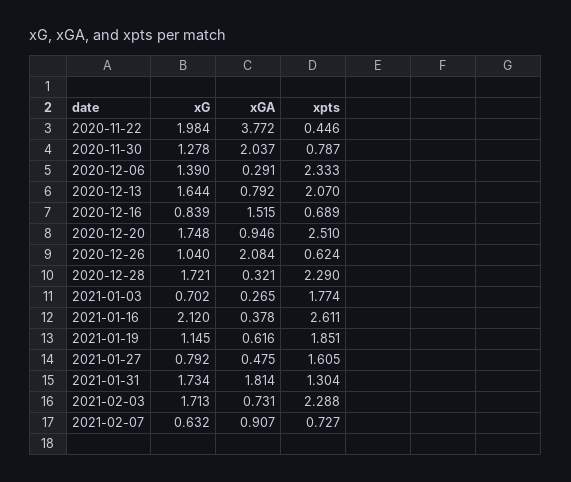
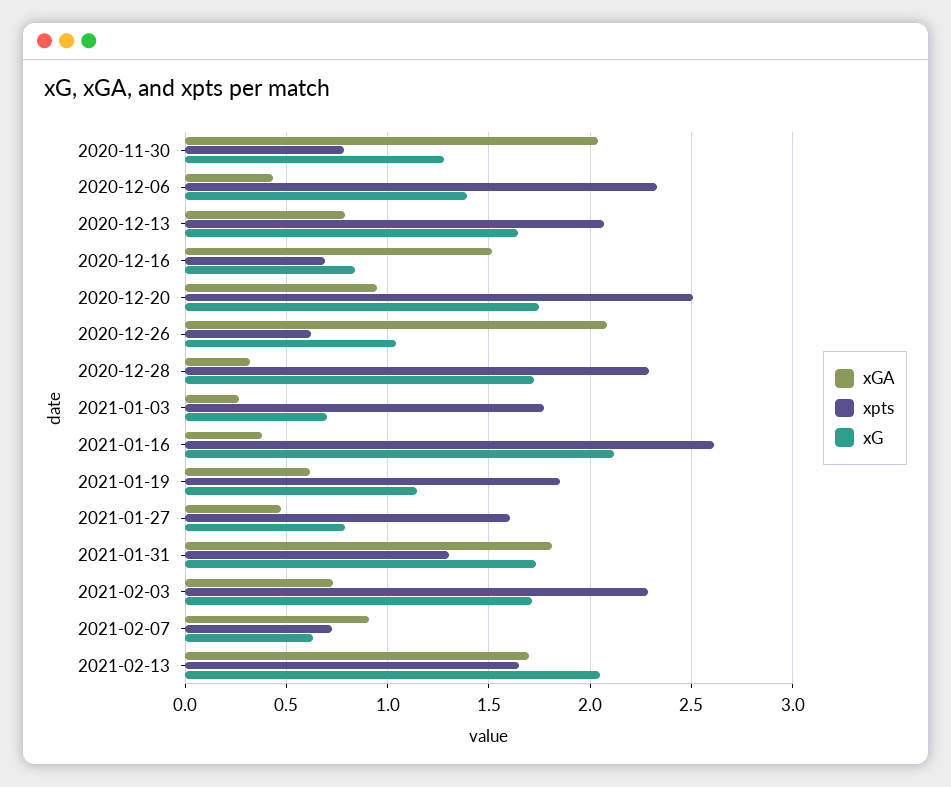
xG, 2020-11-22: 1.984 -> none
xGA, 2020-11-22: 3.772 -> none
xpts, 2020-11-22: 0.446 -> none
xGA, 2020-12-06: 0.291 -> 0.45
xGA, 2021-02-13: none -> 1.7
xpts, 2021-02-13: none -> 1.65
xG, 2021-02-13: none -> 2.05

